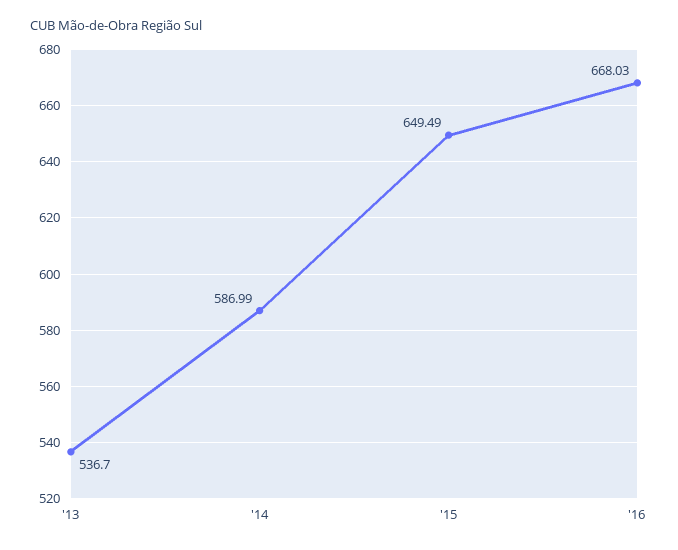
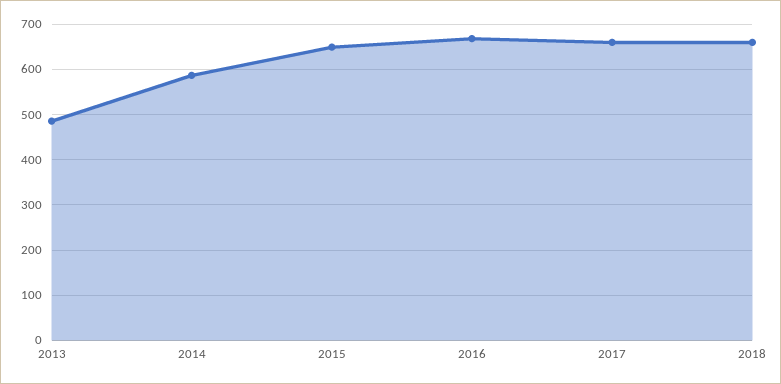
'13: 536.7 -> 480
2017: none -> 660
2018: none -> 660

